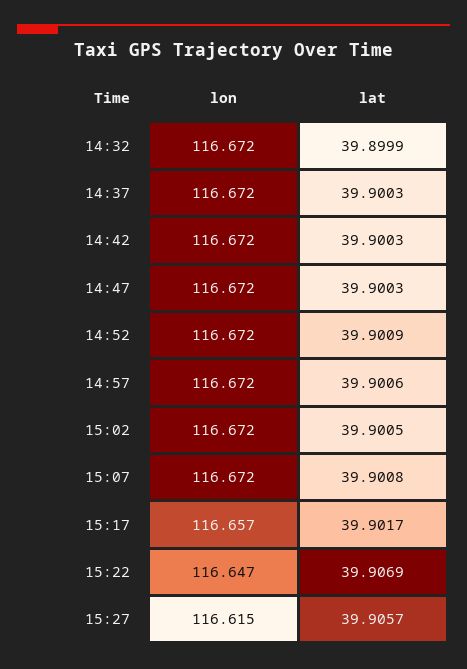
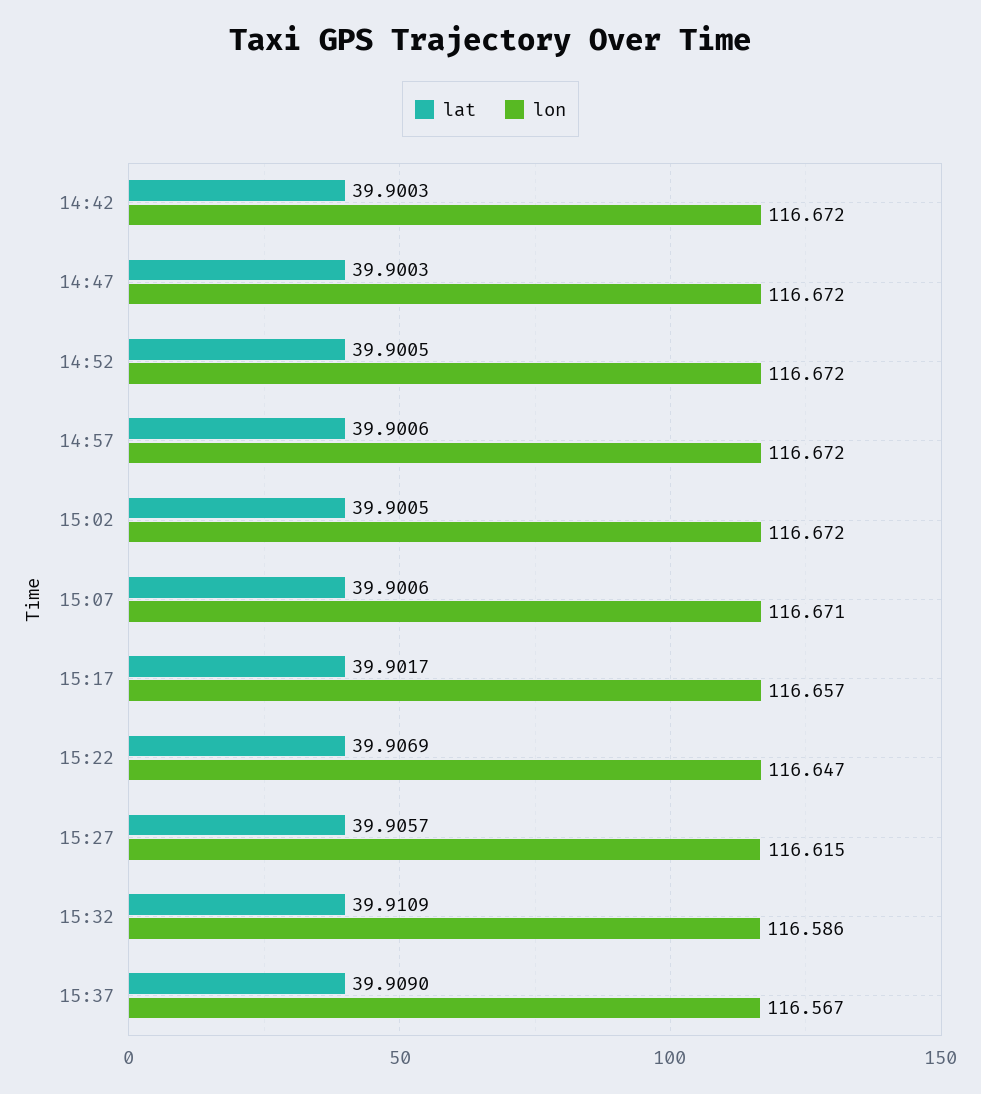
lon, 14:32: 116.672 -> none
lat, 14:32: 39.8999 -> none
lon, 14:37: 116.672 -> none
lat, 14:37: 39.9003 -> none
lat, 14:52: 39.9009 -> 39.9005
lon, 15:07: 116.672 -> 116.671
lat, 15:07: 39.9008 -> 39.9006
lat, 15:32: none -> 39.9109
lon, 15:32: none -> 116.586
lat, 15:37: none -> 39.909
lon, 15:37: none -> 116.567

